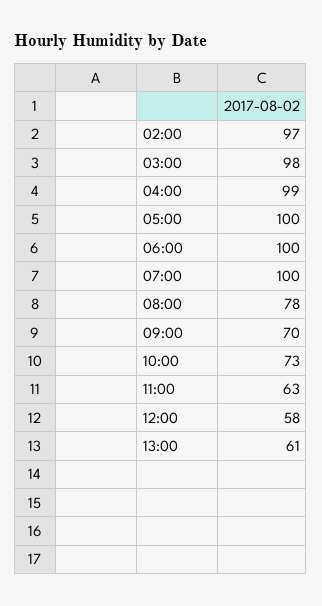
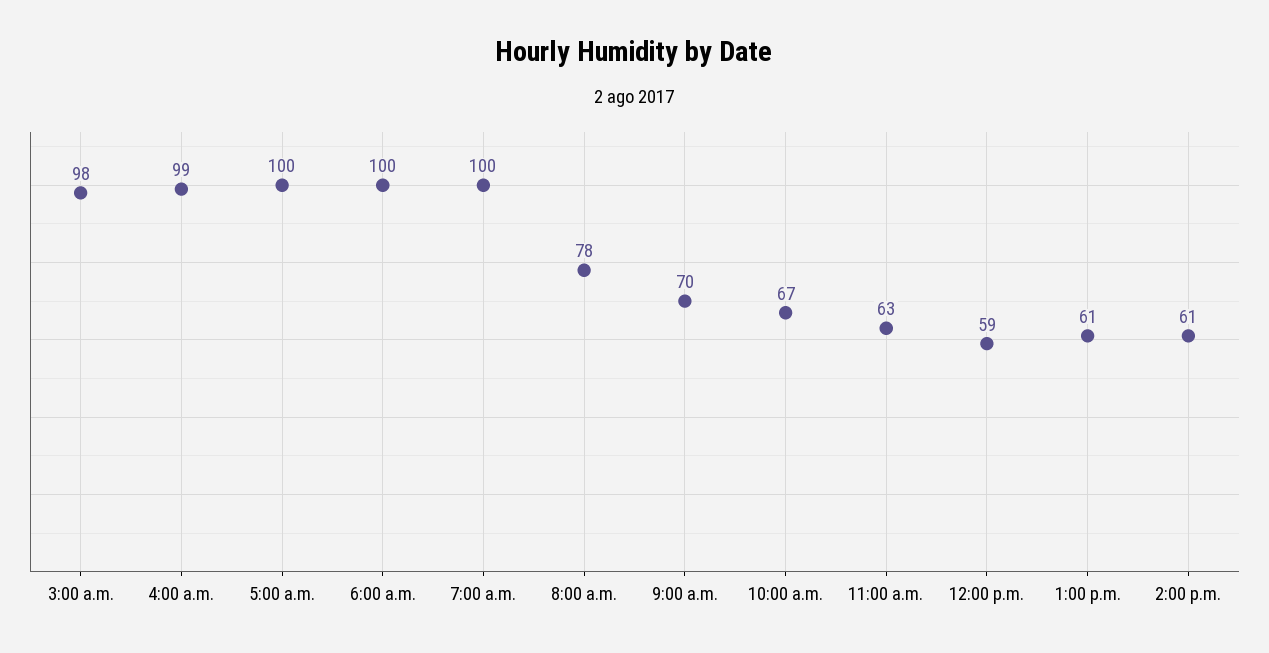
02:00: 97 -> none
10:00: 73 -> 67
12:00: 58 -> 59
2:00 p.m.: none -> 61

